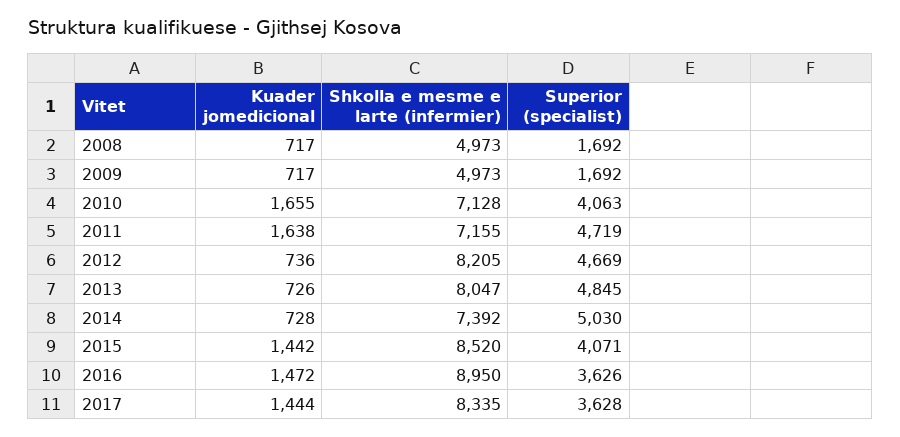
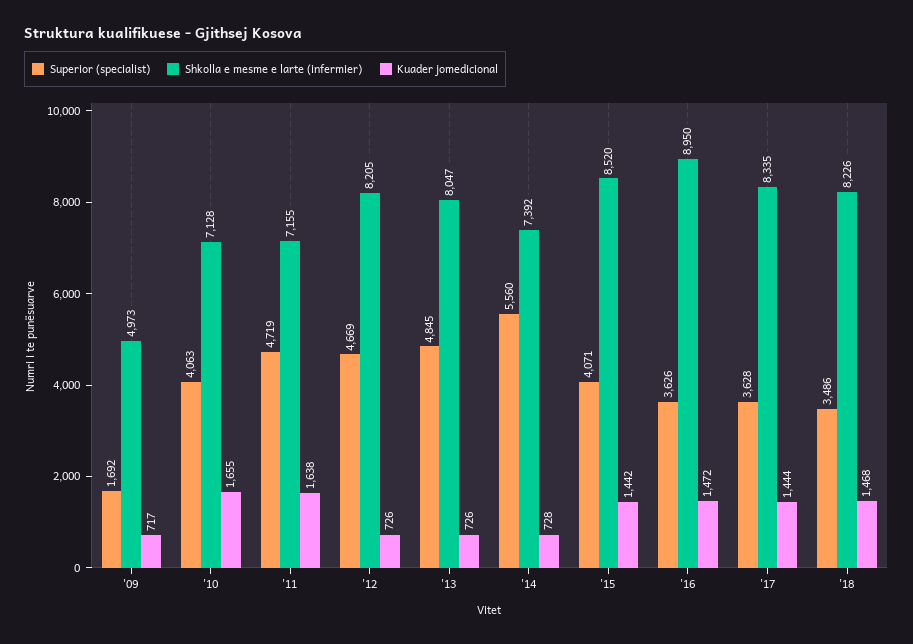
Kuader jomedicional, 2008: 717 -> none
Shkolla e mesme e larte (infermier), 2008: 4973 -> none
Superior (specialist), 2008: 1692 -> none
Kuader jomedicional, 2012: 736 -> 726
Superior (specialist), 2014: 5030 -> 5560
Superior (specialist), '18: none -> 3486
Shkolla e mesme e larte (infermier), '18: none -> 8226
Kuader jomedicional, '18: none -> 1468

